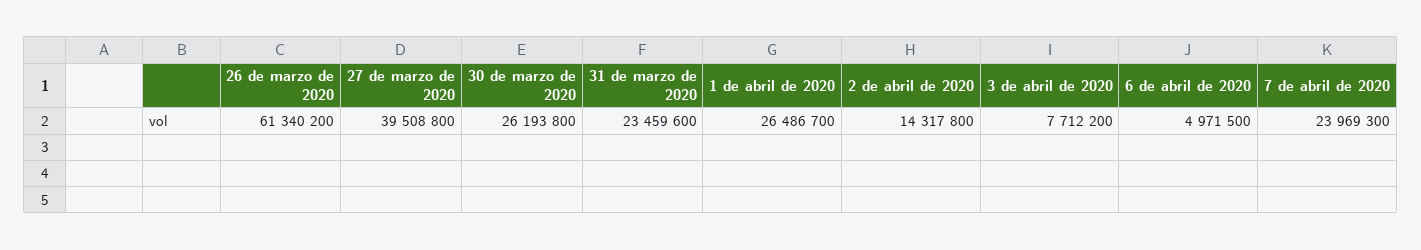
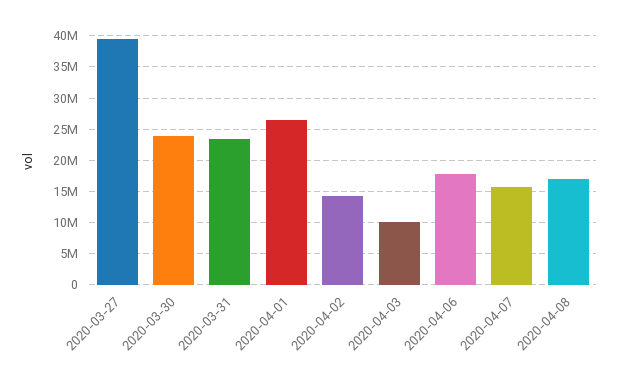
26 de marzo de 2020: 61340200 -> none
30 de marzo de 2020: 26193800 -> 24000000
3 de abril de 2020: 7712200 -> 10000000
6 de abril de 2020: 4971500 -> 18000000
7 de abril de 2020: 23969300 -> 16000000
2020-04-08: none -> 17000000

